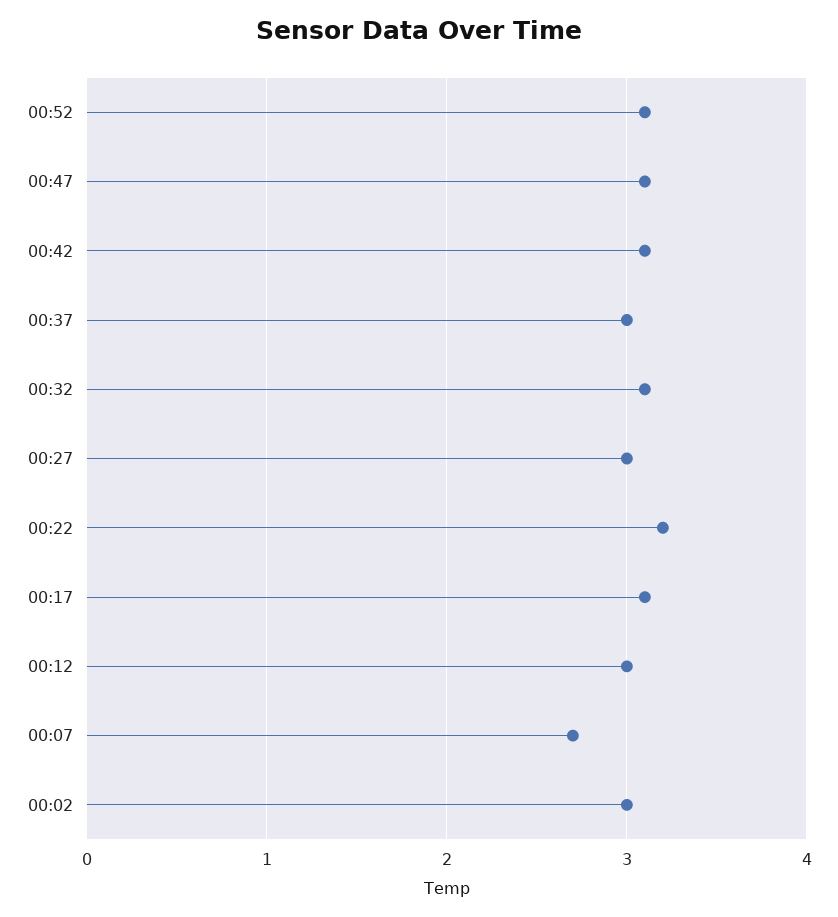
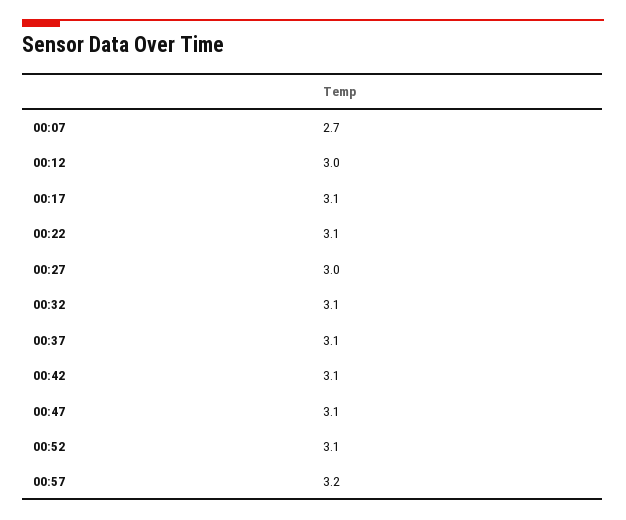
00:37: 3 -> 3.1
00:22: 3.2 -> 3.1
00:02: 3 -> none
00:57: none -> 3.2

